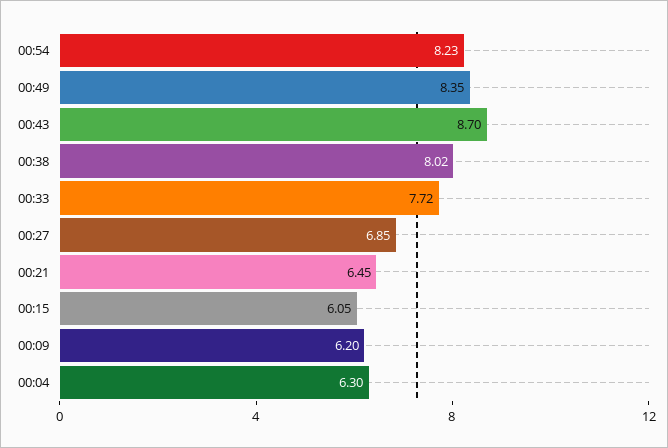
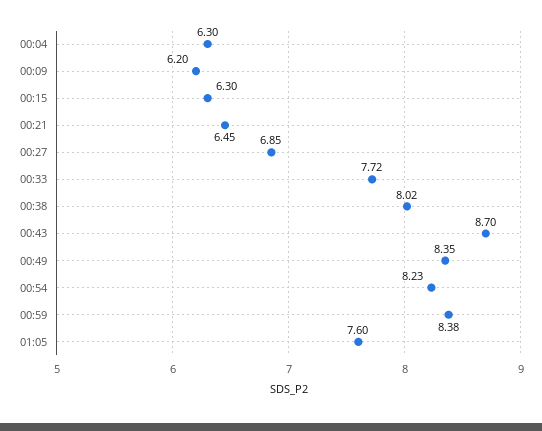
00:15: 6.05 -> 6.3
00:59: none -> 8.38
01:05: none -> 7.6

